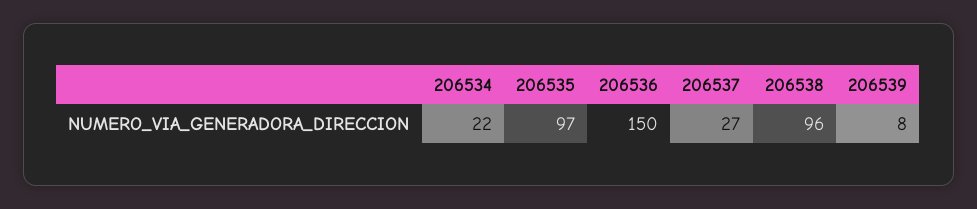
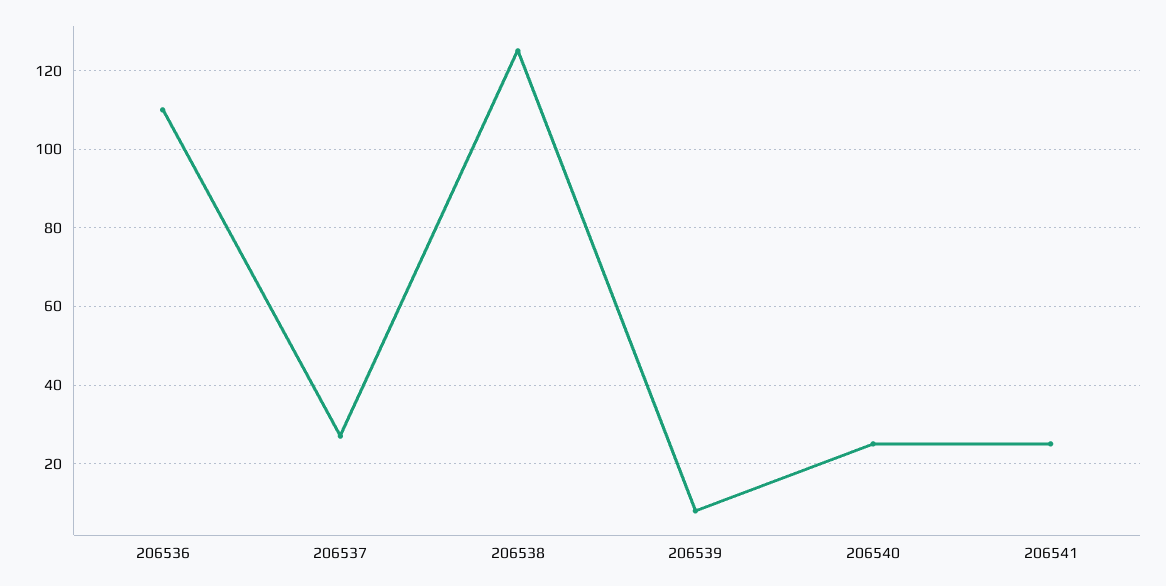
206534: 22 -> none
206535: 97 -> none
206536: 150 -> 110
206538: 96 -> 125
206540: none -> 25
206541: none -> 25

